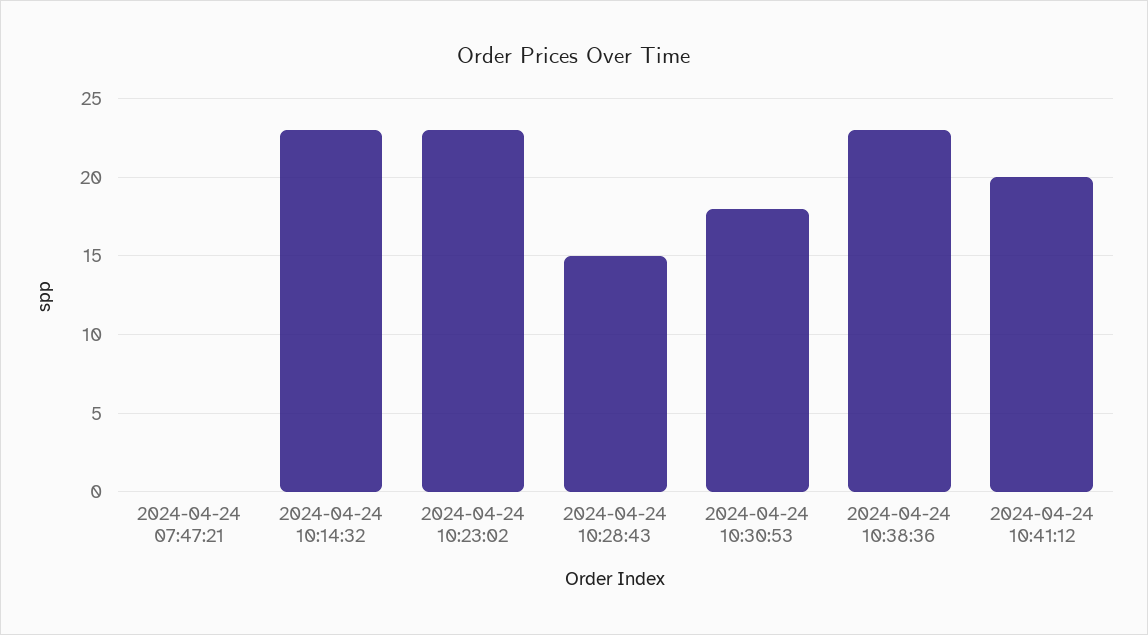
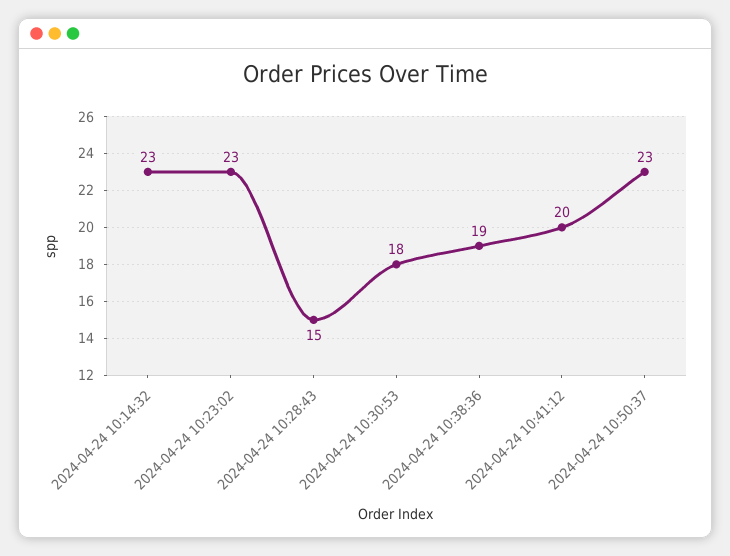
2024-04-24 07:47:21: 0 -> none
2024-04-24 10:38:36: 23 -> 19
2024-04-24 10:50:37: none -> 23

